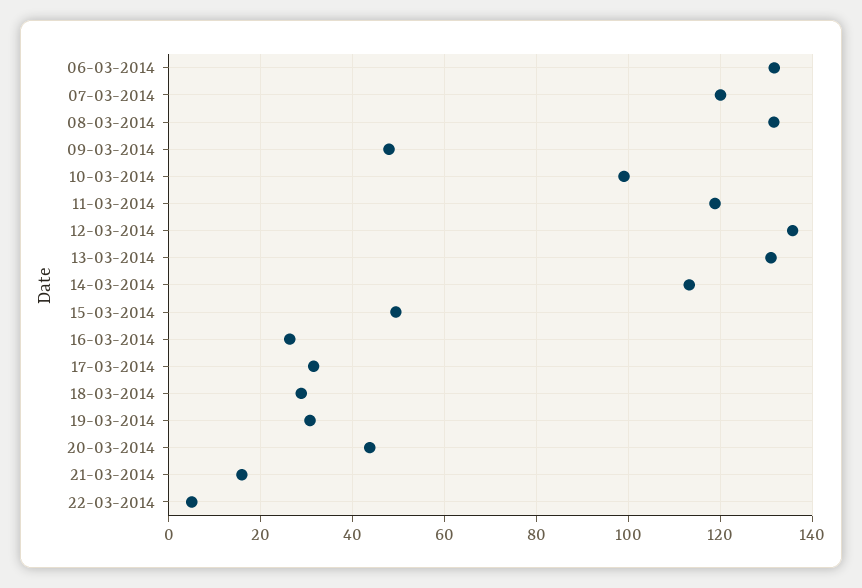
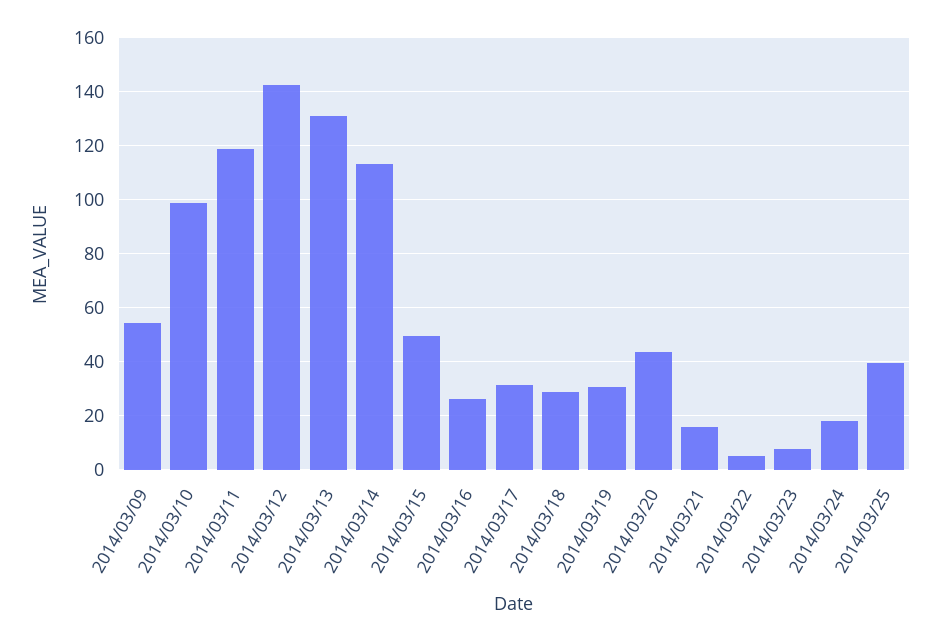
06-03-2014: 132 -> none
07-03-2014: 120 -> none
08-03-2014: 132 -> none
09-03-2014: 48 -> 55
12-03-2014: 136 -> 142.5
2014/03/23: none -> 7.5
2014/03/24: none -> 17.5
2014/03/25: none -> 40

